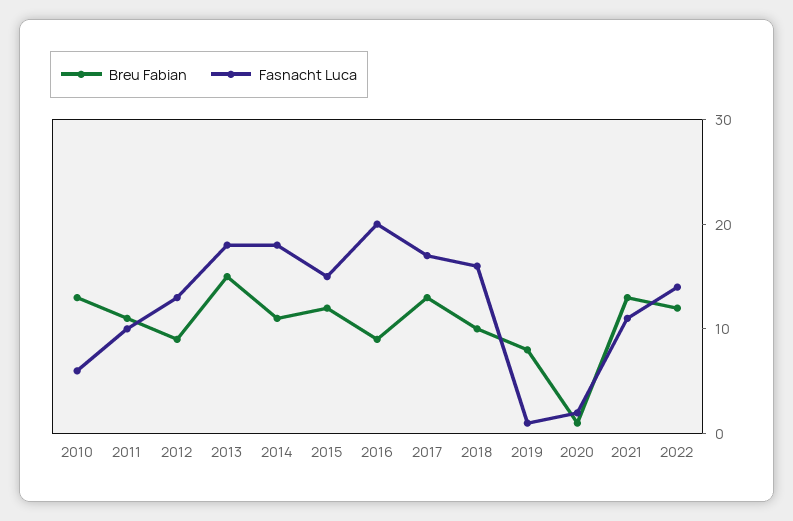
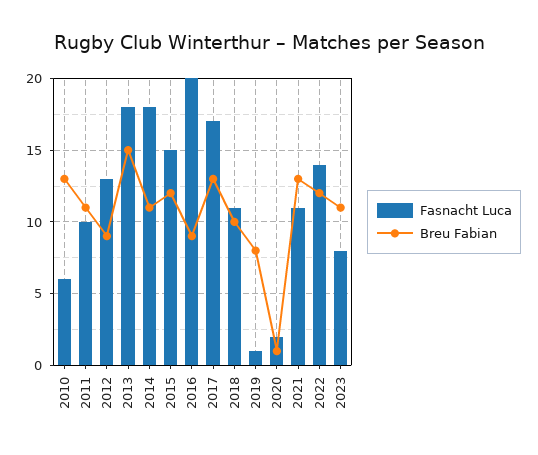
Fasnacht Luca, 2018: 16 -> 11
Fasnacht Luca, 2023: none -> 8
Breu Fabian, 2023: none -> 11

